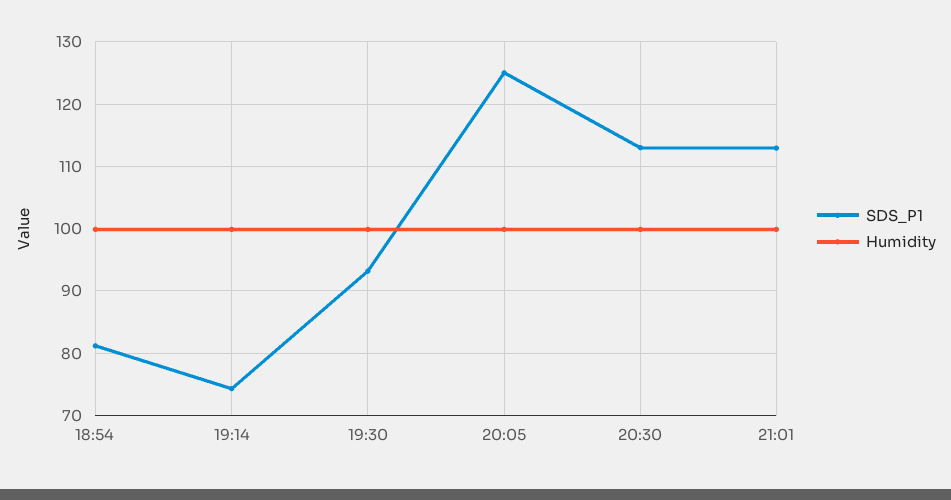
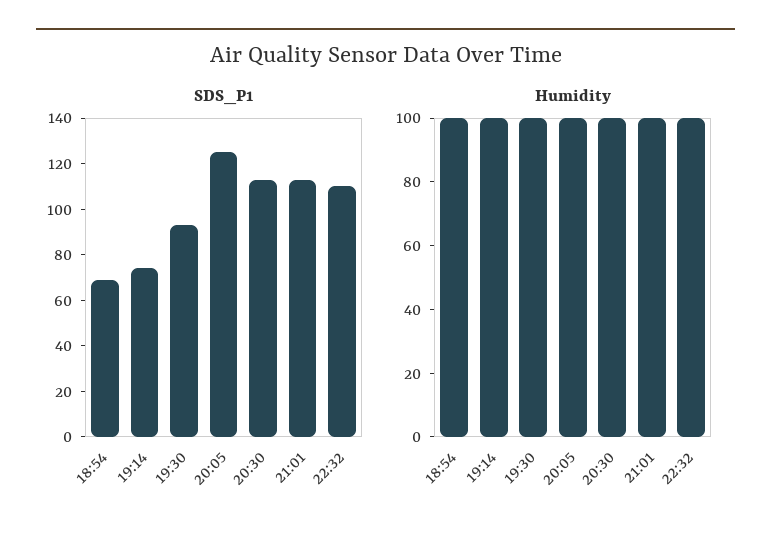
SDS_P1, 18:54: 81 -> 70
SDS_P1, 22:32: none -> 110
Humidity, 22:32: none -> 100

